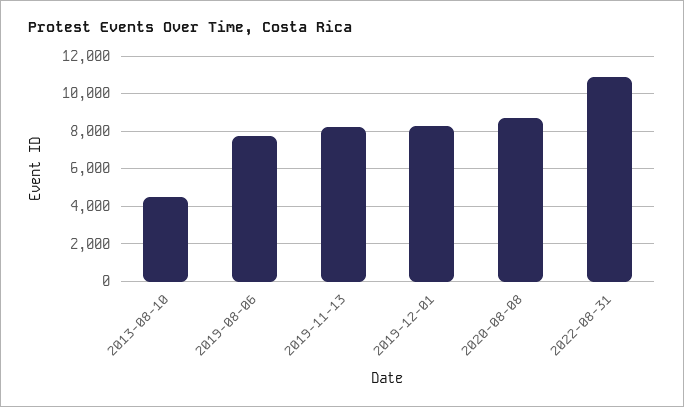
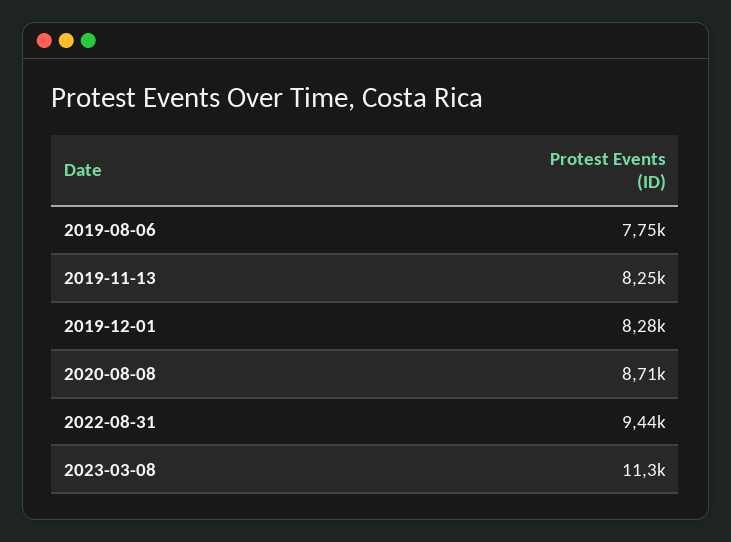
2013-08-10: 4500 -> none
2022-08-31: 11000 -> 9440
2023-03-08: none -> 11300

